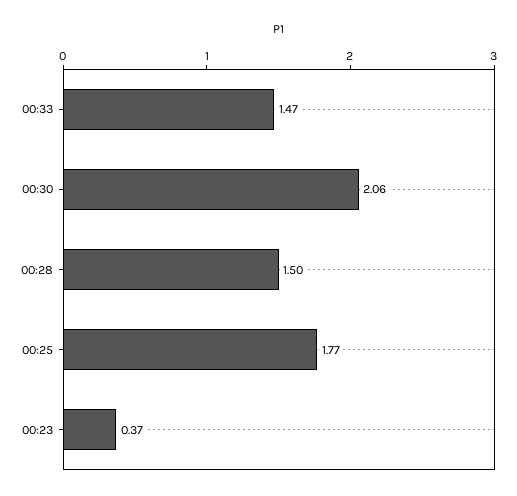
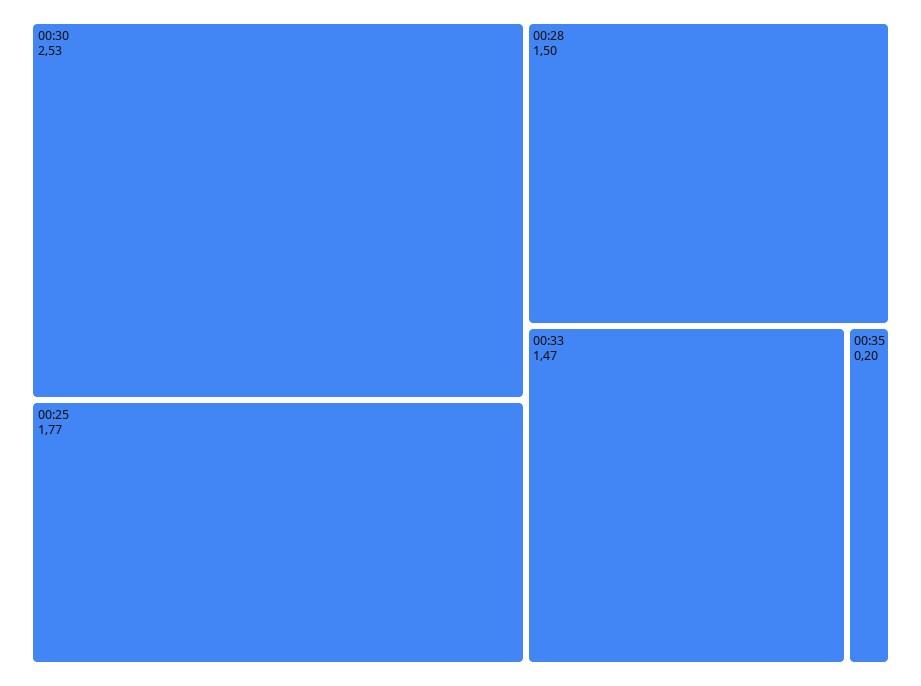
00:30: 2.06 -> 2.53
00:23: 0.37 -> none
00:35: none -> 0.2

